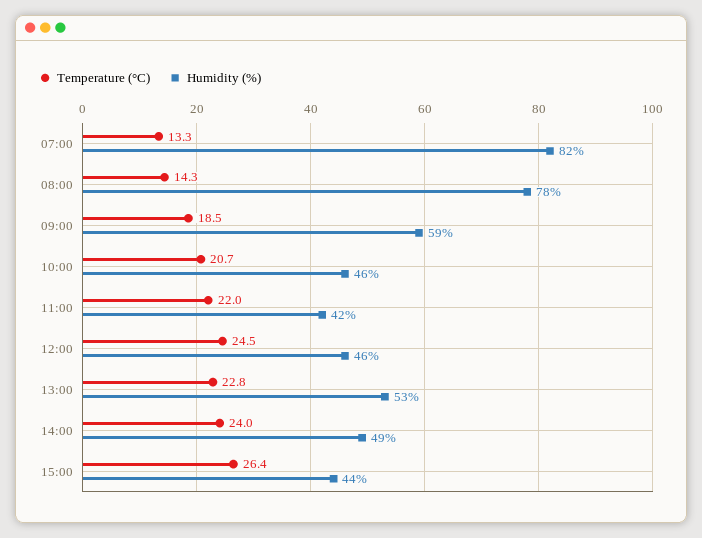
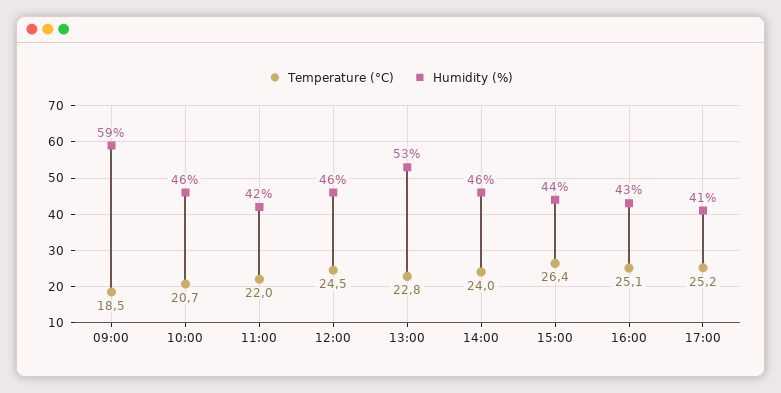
Temperature (°C), 07:00: 13.3 -> none
Humidity (%), 07:00: 82 -> none
Temperature (°C), 08:00: 14.3 -> none
Humidity (%), 08:00: 78 -> none
Humidity (%), 14:00: 49 -> 46
Temperature (°C), 16:00: none -> 25.1
Humidity (%), 16:00: none -> 43
Temperature (°C), 17:00: none -> 25.2
Humidity (%), 17:00: none -> 41

